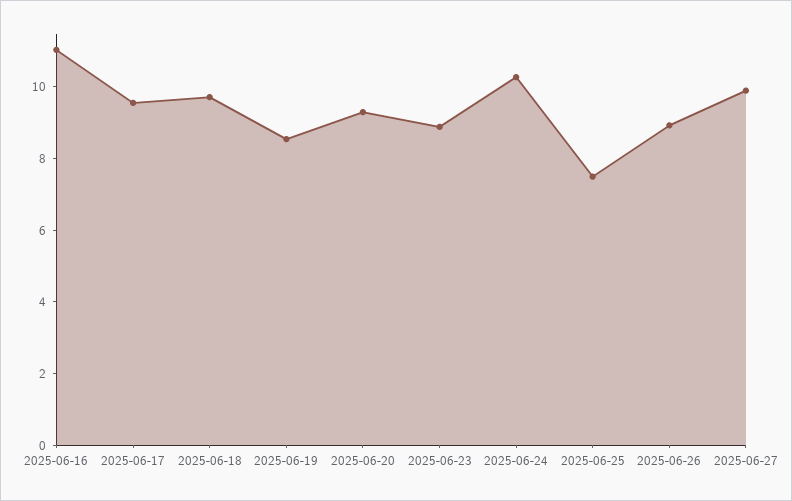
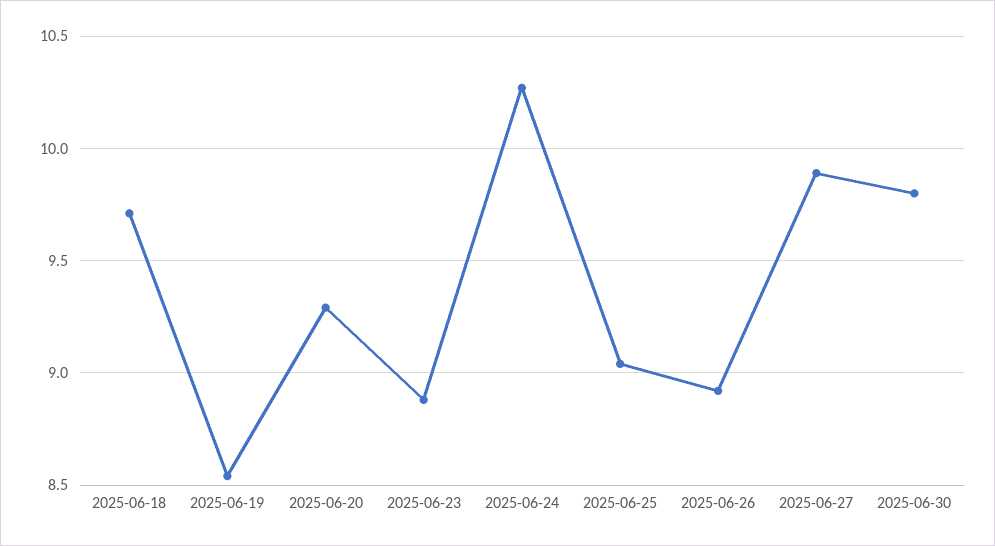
2025-06-16: 11 -> none
2025-06-17: 9.5 -> none
2025-06-25: 7.5 -> 9.05
2025-06-30: none -> 9.8

